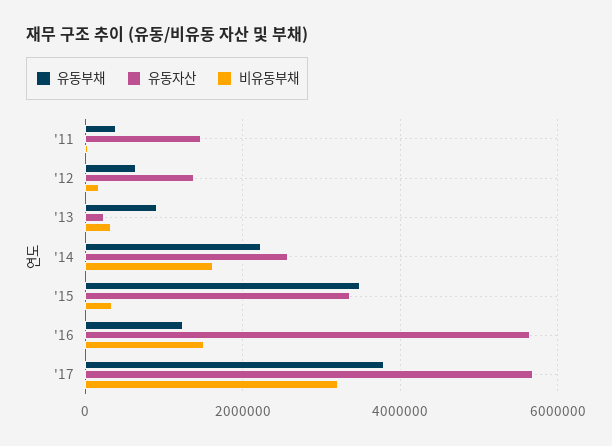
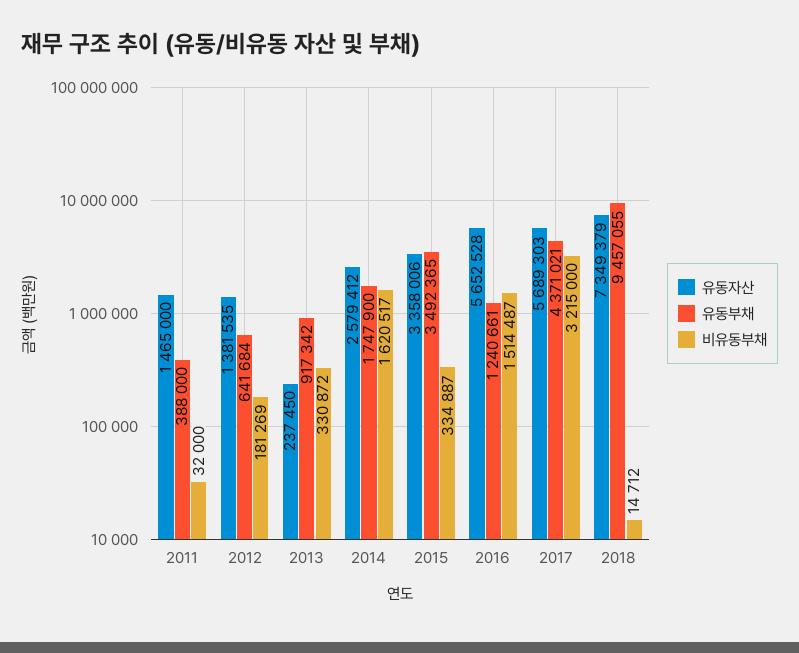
유동부채, '14: 2200000 -> 1747900
유동부채, '17: 3800000 -> 4371021
유동자산, 2018: none -> 7349379
유동부채, 2018: none -> 9457055
비유동부채, 2018: none -> 14712

